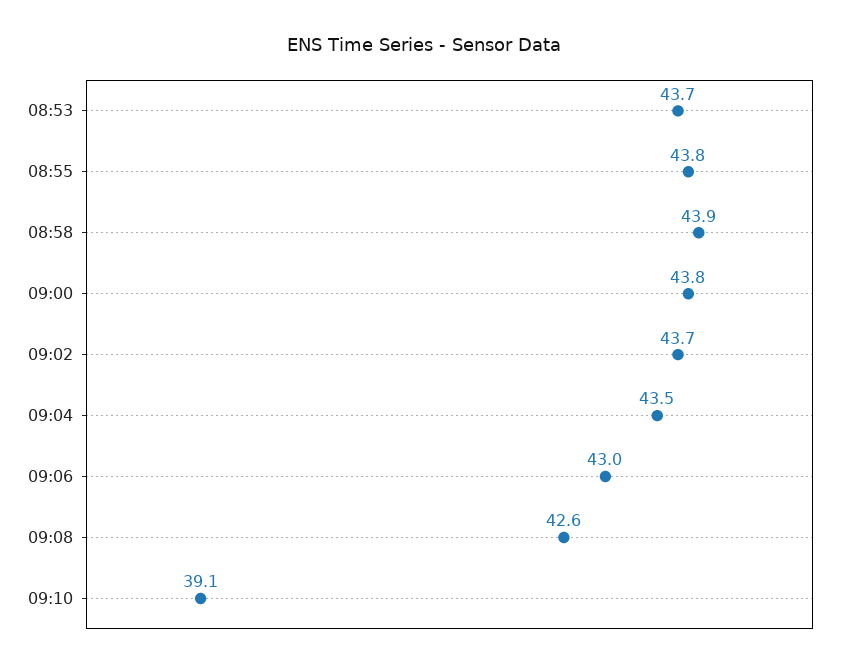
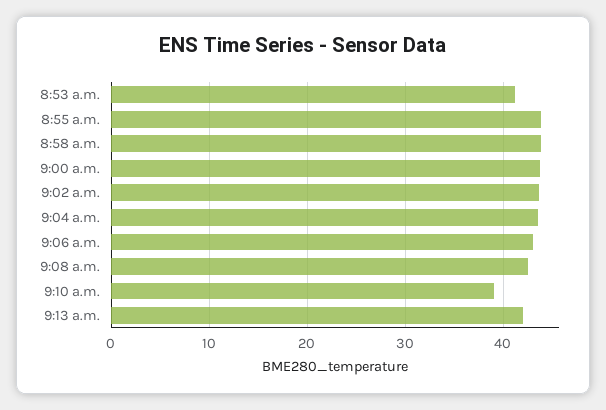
08:53: 43.7 -> 41
9:13 a.m.: none -> 42

